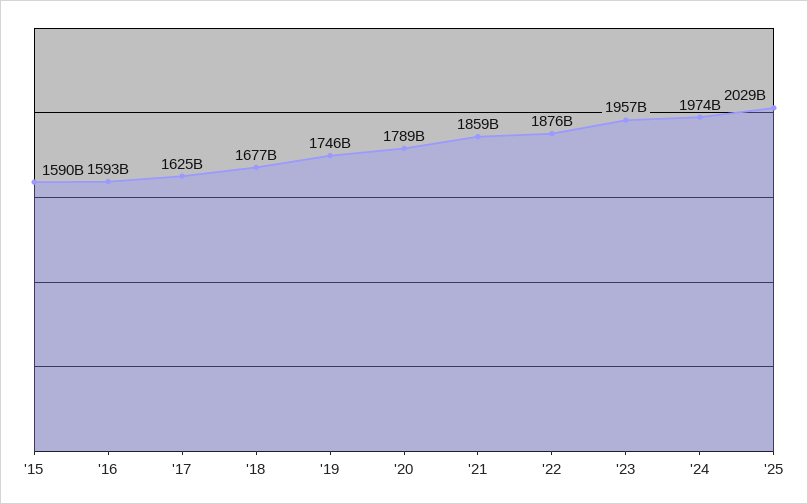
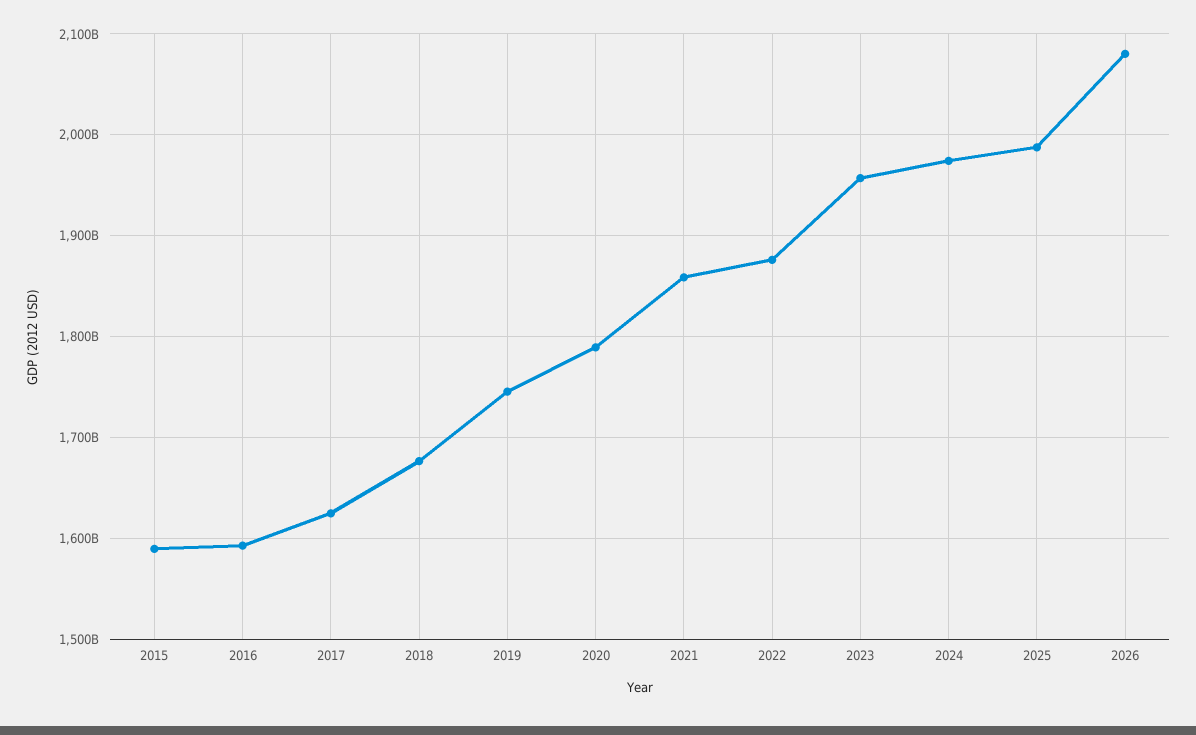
'25: 2029000000000 -> 1990000000000
2026: none -> 2080000000000

